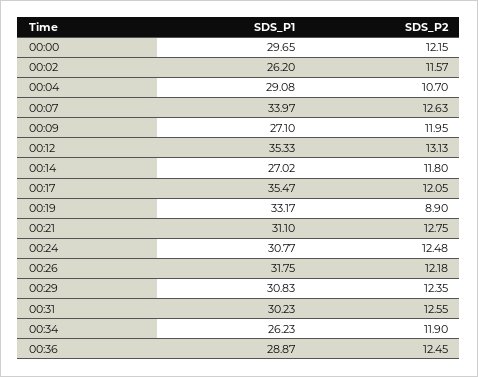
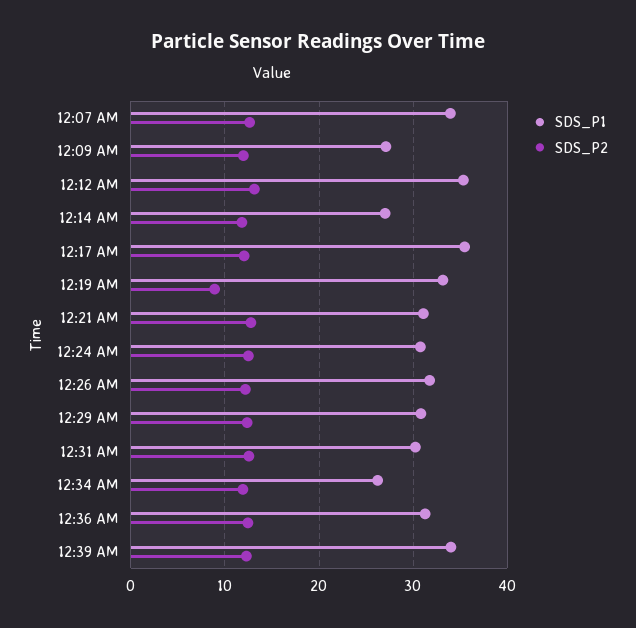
SDS_P1, 00:00: 29.65 -> none
SDS_P2, 00:00: 12.15 -> none
SDS_P1, 00:02: 26.2 -> none
SDS_P2, 00:02: 11.57 -> none
SDS_P1, 00:04: 29.08 -> none
SDS_P2, 00:04: 10.7 -> none
SDS_P1, 00:36: 28.87 -> 31
SDS_P1, 12:39 AM: none -> 34
SDS_P2, 12:39 AM: none -> 12

